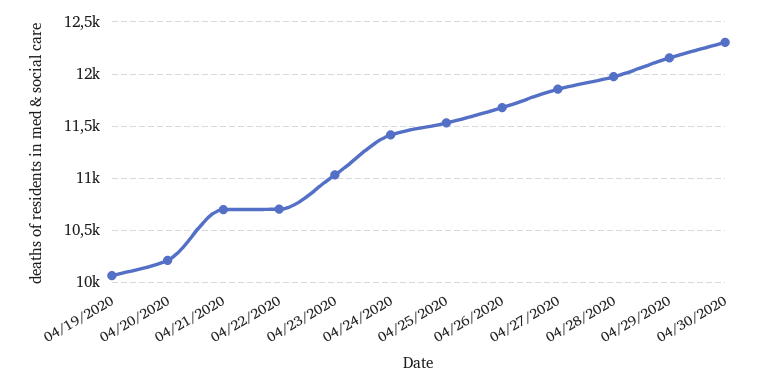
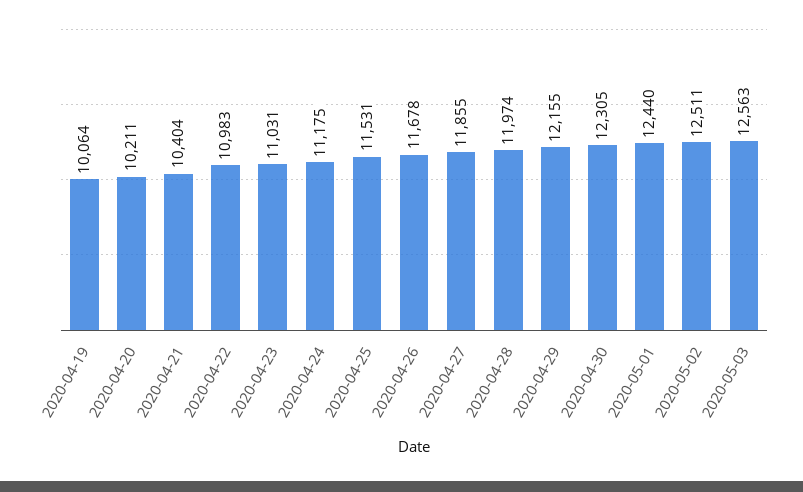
04/21/2020: 10700 -> 10404
04/22/2020: 10700 -> 10983
04/24/2020: 11400 -> 11175
2020-05-01: none -> 12440
2020-05-02: none -> 12511
2020-05-03: none -> 12563

